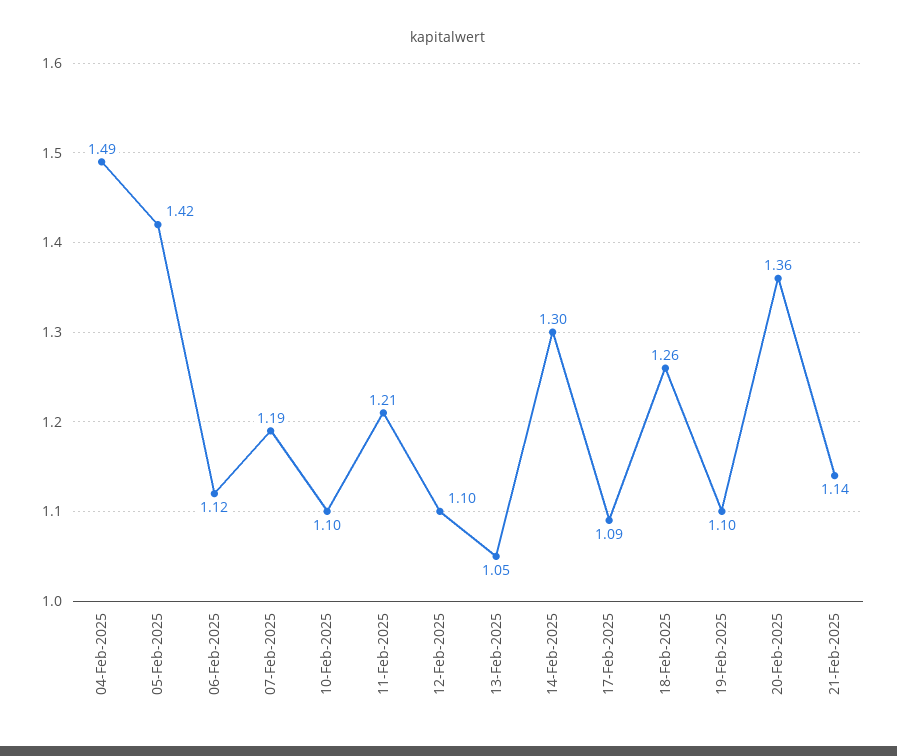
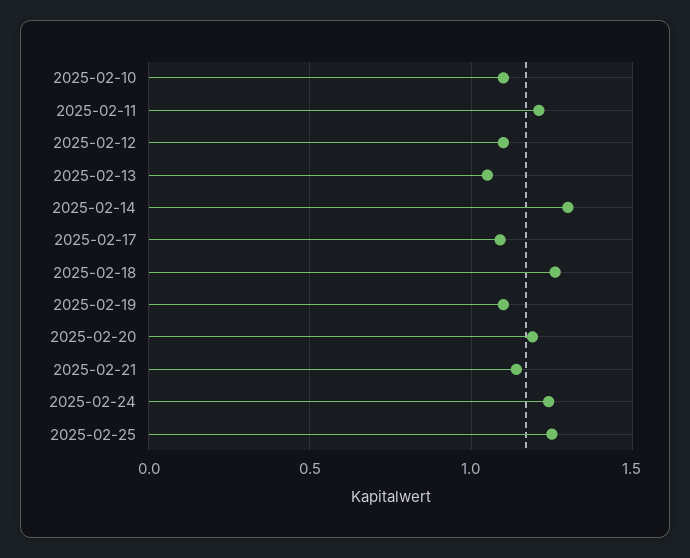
04-Feb-2025: 1.49 -> none
05-Feb-2025: 1.42 -> none
06-Feb-2025: 1.12 -> none
07-Feb-2025: 1.19 -> none
20-Feb-2025: 1.36 -> 1.2
2025-02-24: none -> 1.25
2025-02-25: none -> 1.25

